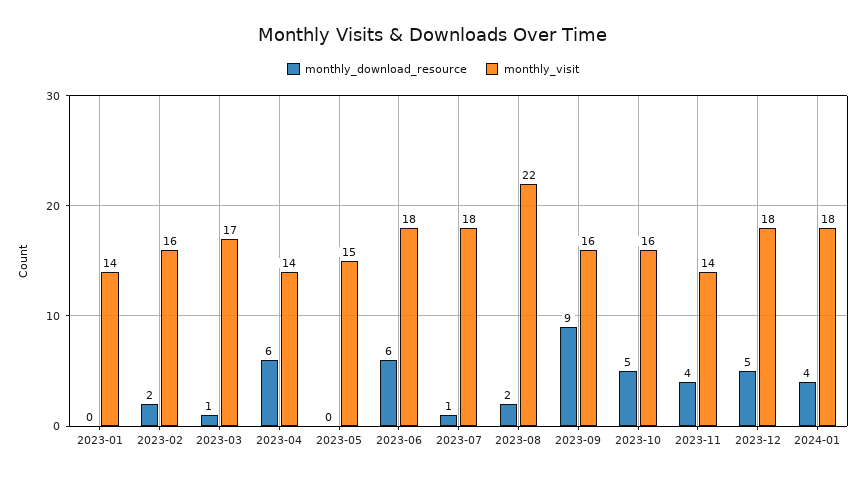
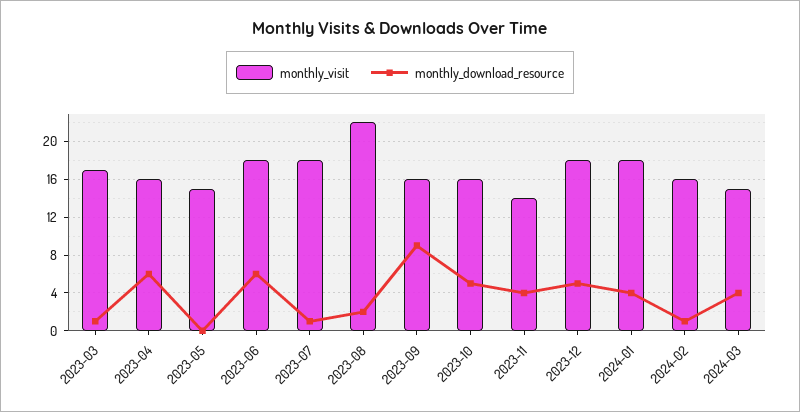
monthly_download_resource, 2023-01: 0 -> none
monthly_visit, 2023-01: 14 -> none
monthly_download_resource, 2023-02: 2 -> none
monthly_visit, 2023-02: 16 -> none
monthly_visit, 2023-04: 14 -> 16
monthly_visit, 2024-02: none -> 16
monthly_download_resource, 2024-02: none -> 1
monthly_visit, 2024-03: none -> 15
monthly_download_resource, 2024-03: none -> 4

